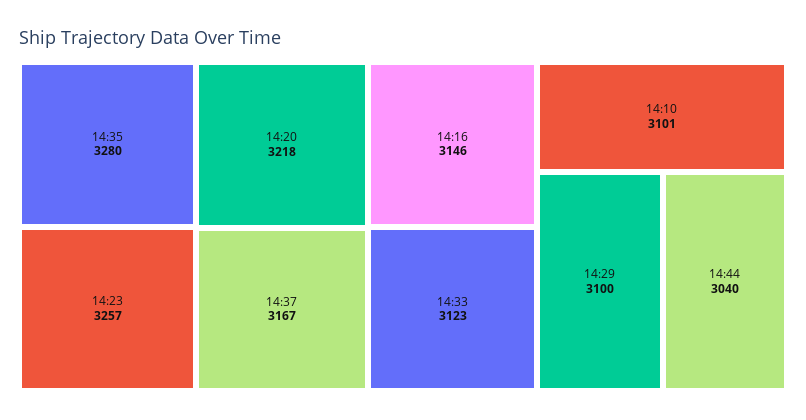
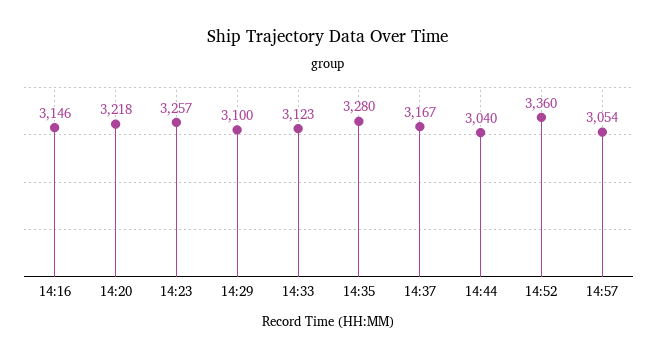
14:10: 3101 -> none
14:52: none -> 3360
14:57: none -> 3054

